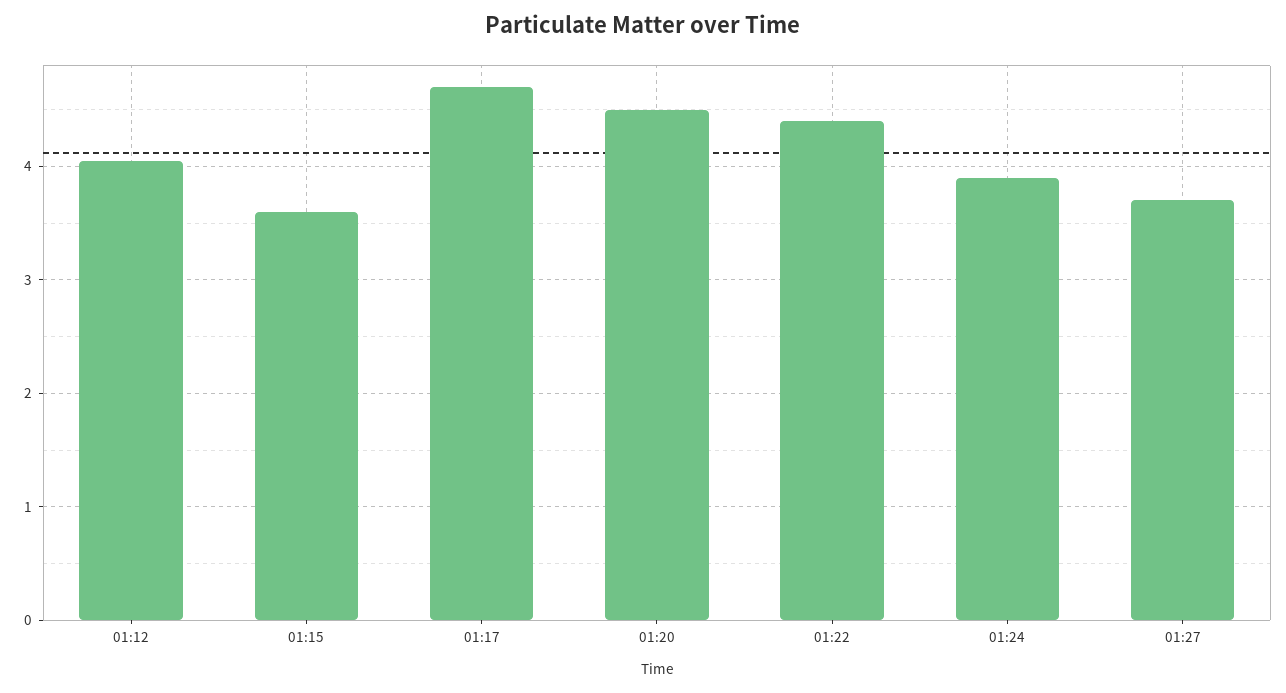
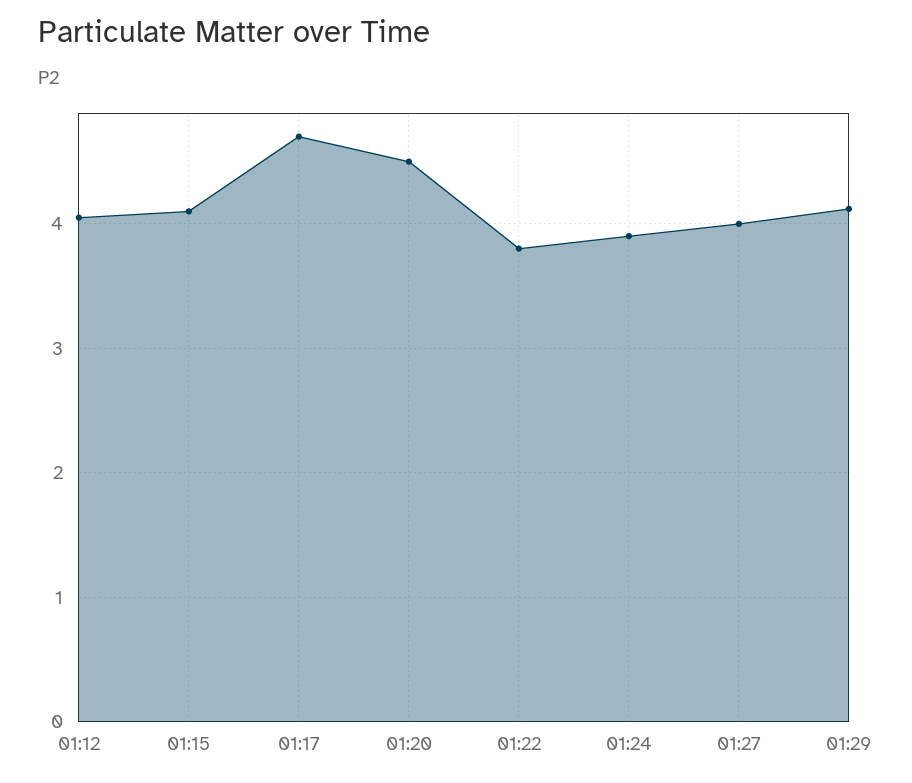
01:15: 3.6 -> 4.1
01:22: 4.4 -> 3.8
01:27: 3.7 -> 4
01:29: none -> 4.1

